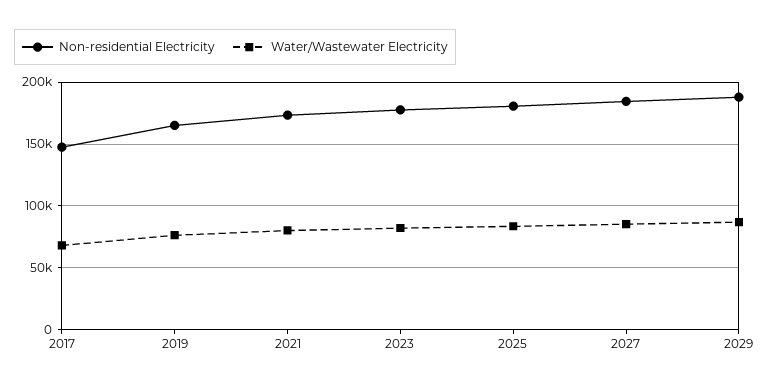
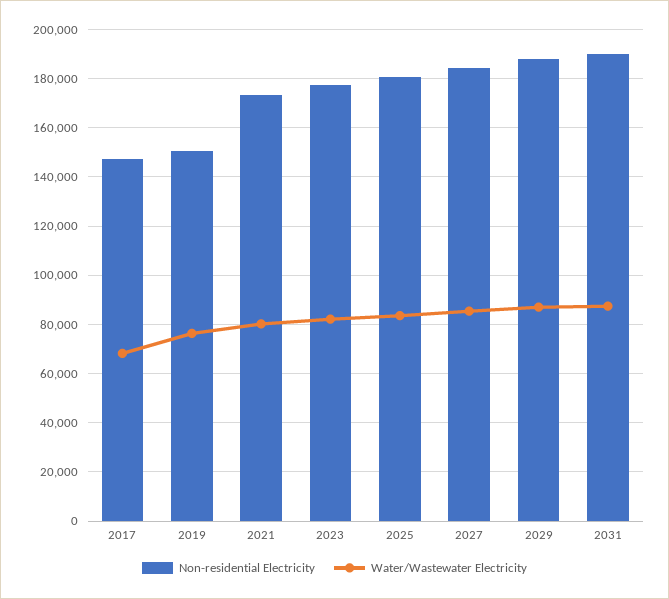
Non-residential Electricity, 2019: 165000 -> 150000
Non-residential Electricity, 2031: none -> 190000
Water/Wastewater Electricity, 2031: none -> 87500

